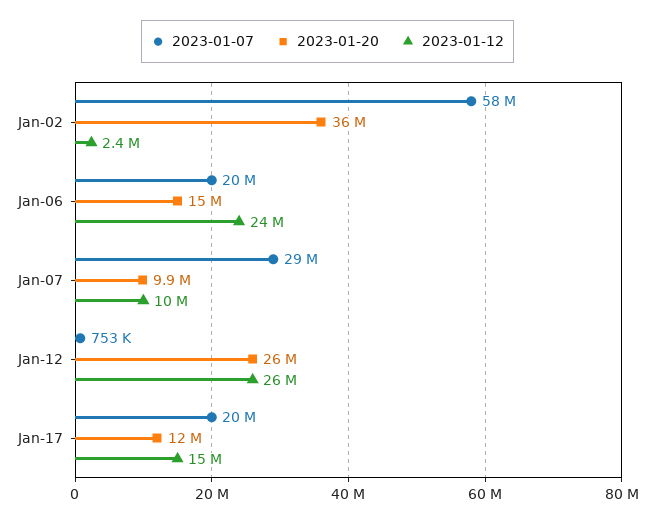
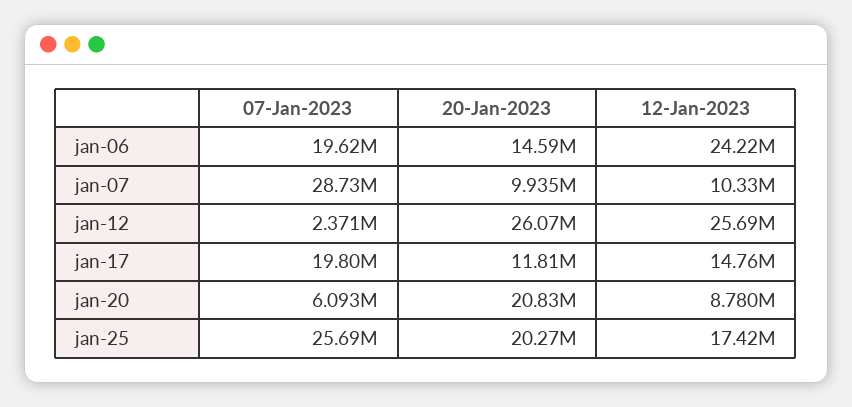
2023-01-07, Jan-02: 58000000 -> none
2023-01-20, Jan-02: 36000000 -> none
2023-01-12, Jan-02: 2400000 -> none
2023-01-07, Jan-12: 753000 -> 2371000
2023-01-07, jan-20: none -> 6093000
2023-01-20, jan-20: none -> 20830000
2023-01-12, jan-20: none -> 8780000
2023-01-07, jan-25: none -> 25690000
2023-01-20, jan-25: none -> 20270000
2023-01-12, jan-25: none -> 17420000

